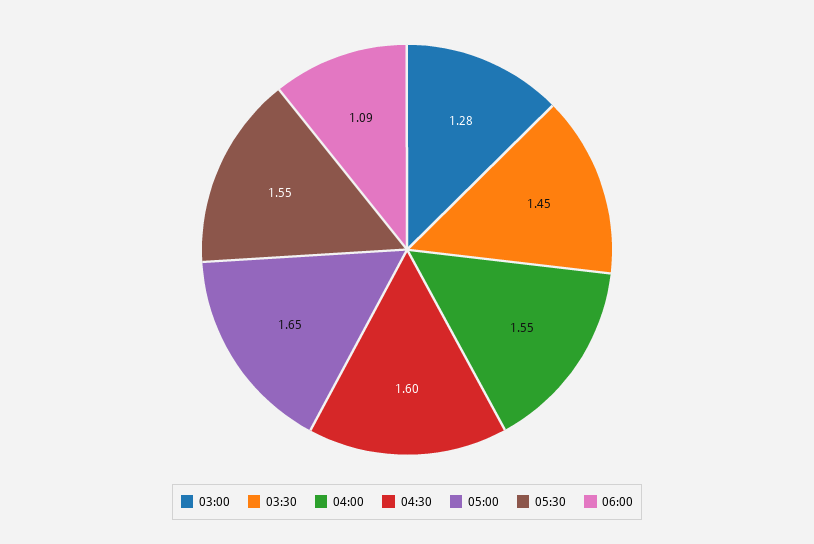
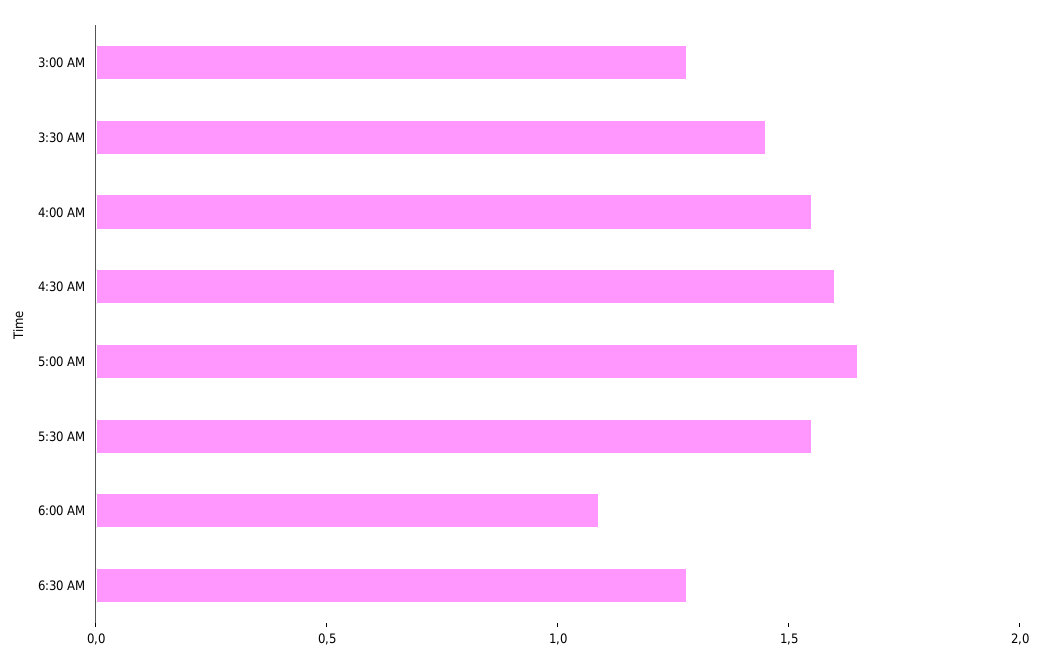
6:30 AM: none -> 1.3

